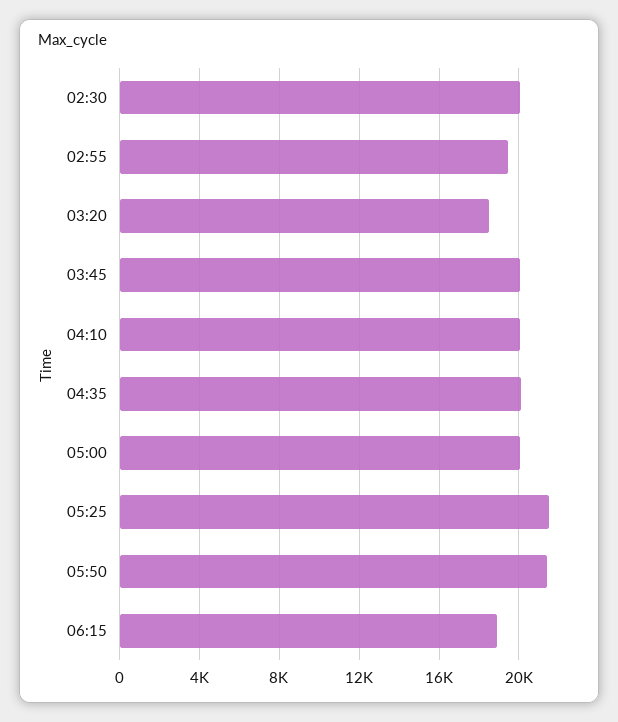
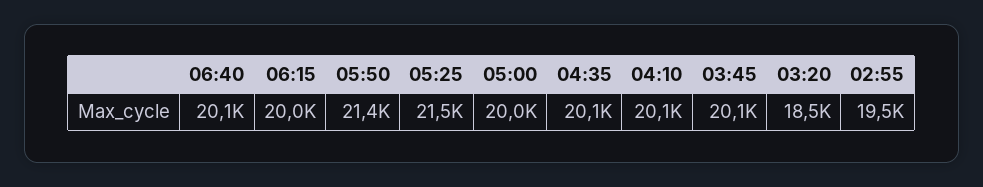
02:30: 20000 -> none
06:15: 19000 -> 20000
06:40: none -> 20100

